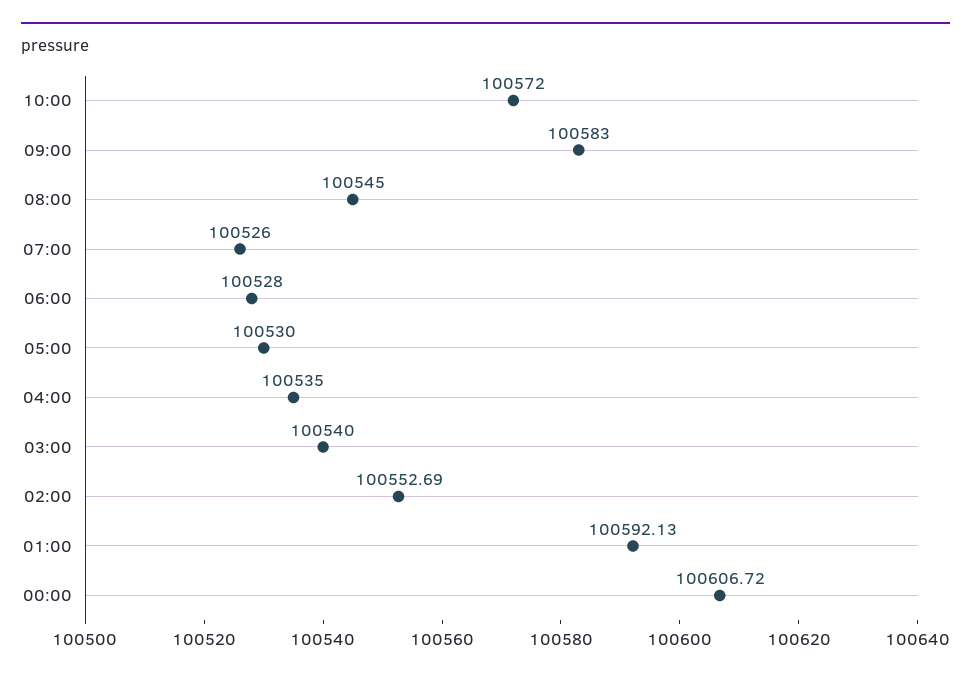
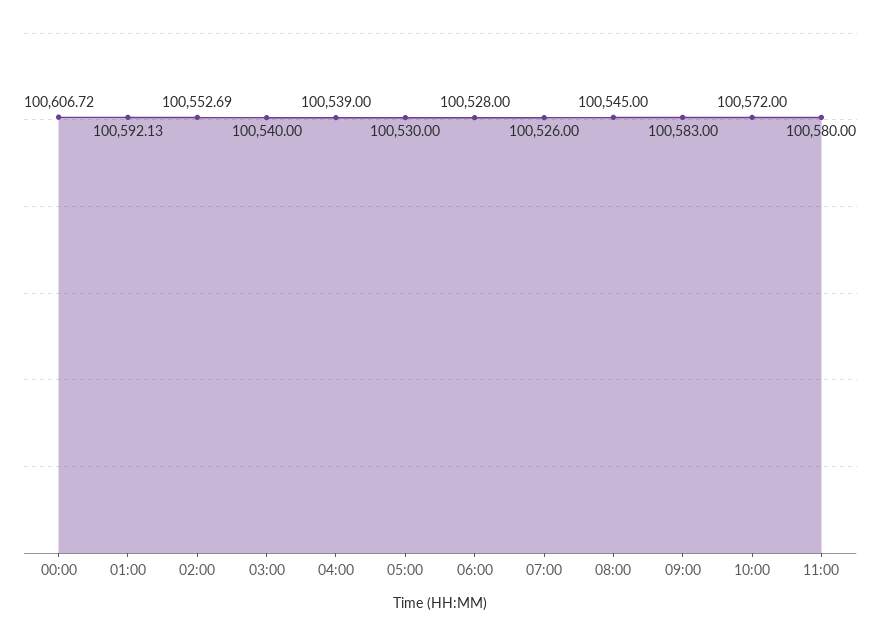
04:00: 100535 -> 100539
11:00: none -> 100580

